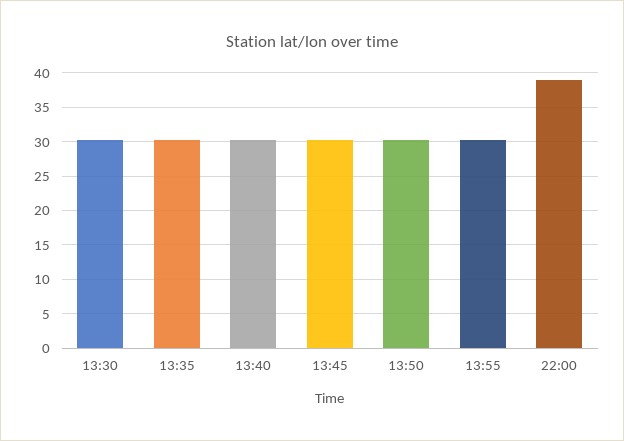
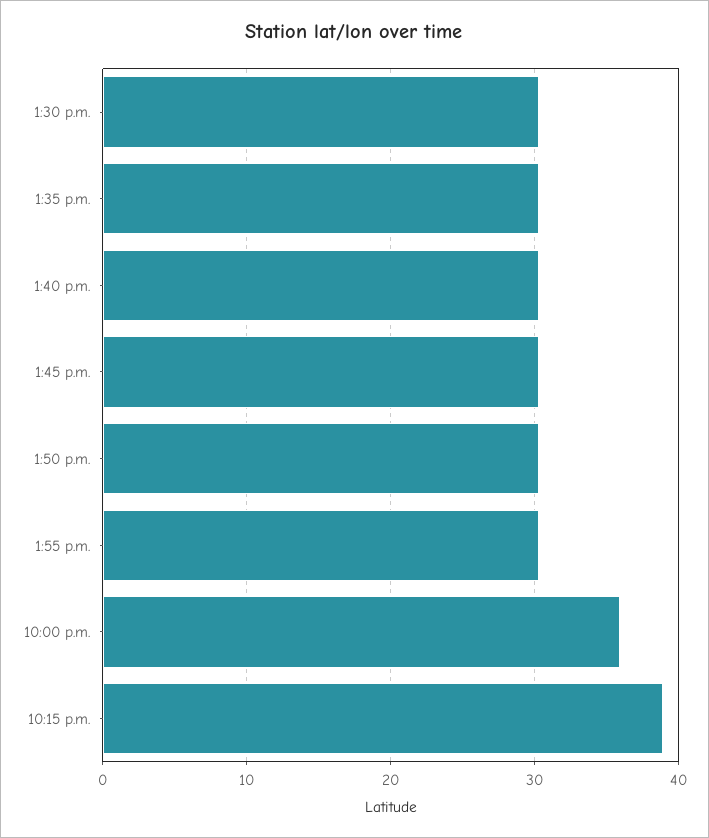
22:00: 39 -> 36
10:15 p.m.: none -> 39

